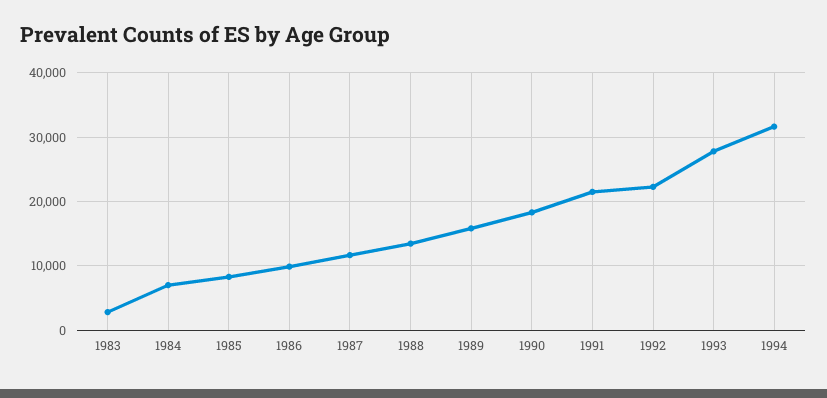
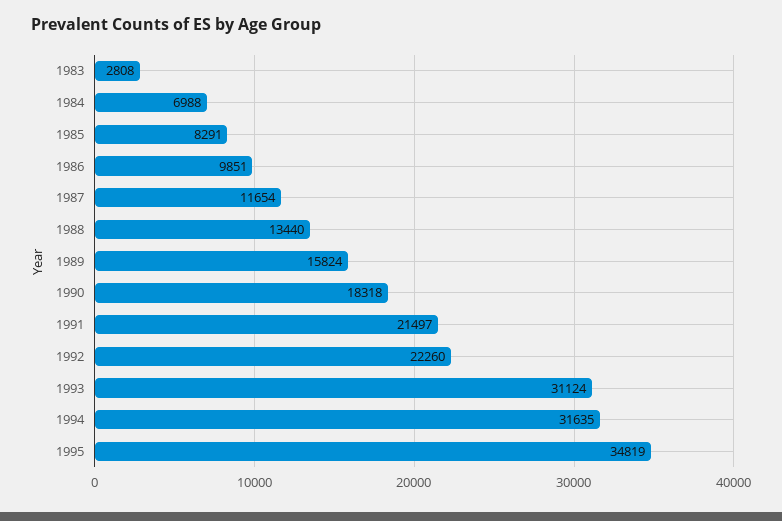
1993: 28000 -> 31124
1995: none -> 34819

